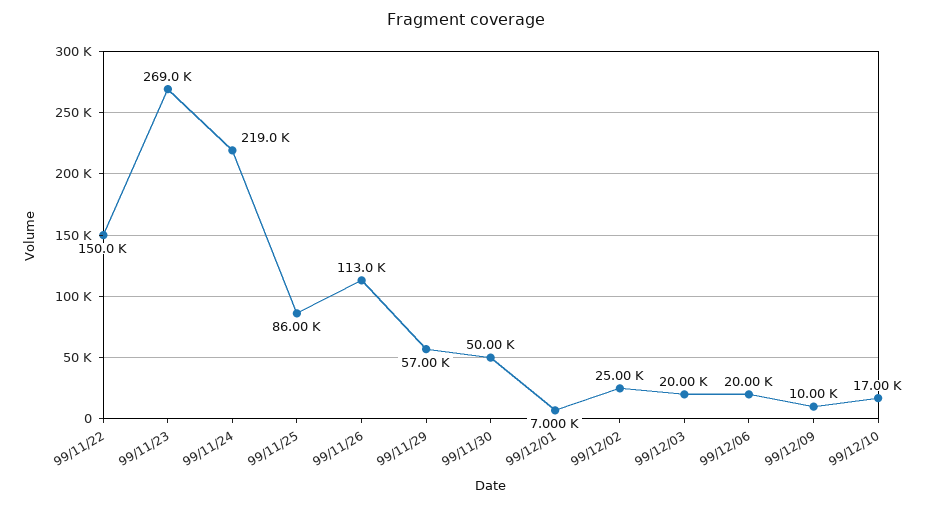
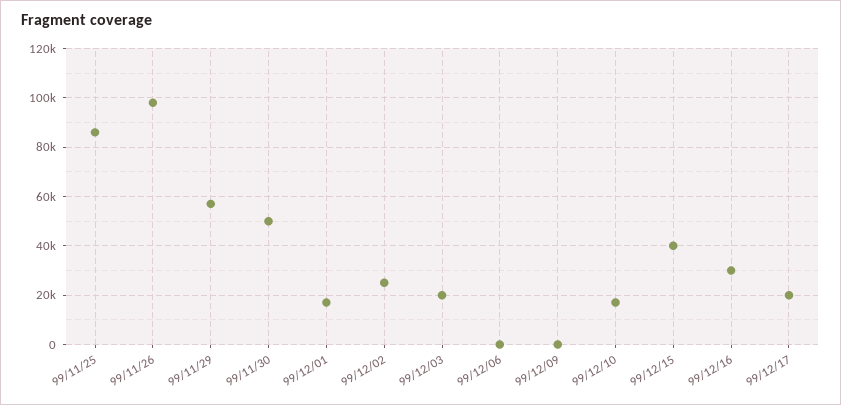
99/11/22: 150000 -> none
99/11/23: 269000 -> none
99/11/24: 219000 -> none
99/11/26: 113000 -> 97500
99/12/01: 7000 -> 17500
99/12/06: 20000 -> 0
99/12/09: 10000 -> 0
99/12/15: none -> 40000
99/12/16: none -> 30000
99/12/17: none -> 20000

